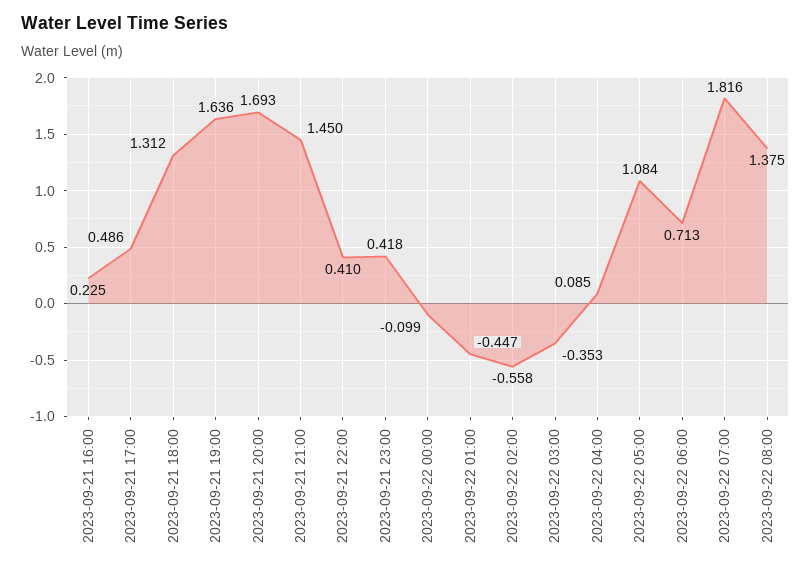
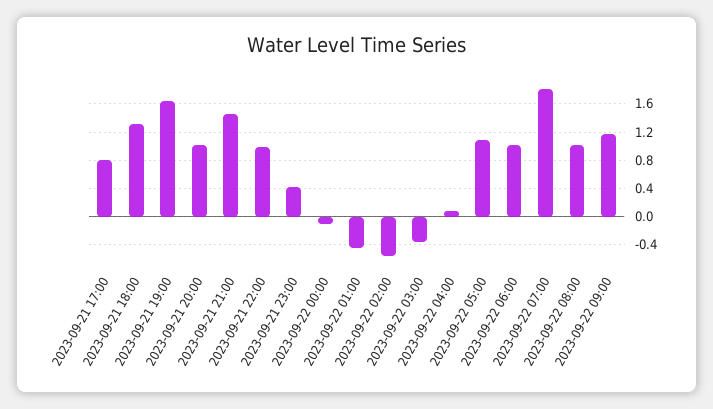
2023-09-21 16:00: 0.225 -> none
2023-09-21 17:00: 0.486 -> 0.8
2023-09-21 20:00: 1.693 -> 1
2023-09-21 22:00: 0.41 -> 1
2023-09-22 06:00: 0.713 -> 1
2023-09-22 08:00: 1.375 -> 1
2023-09-22 09:00: none -> 1.2

